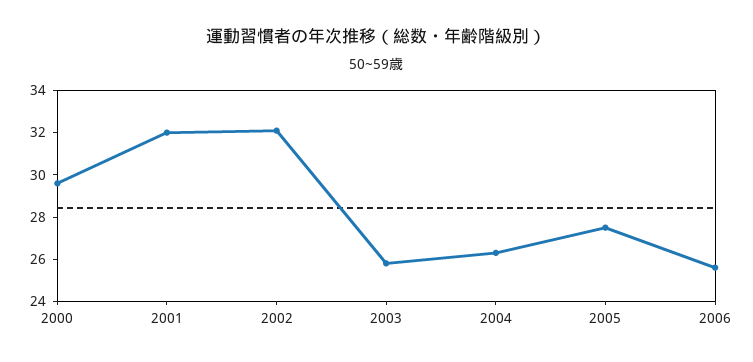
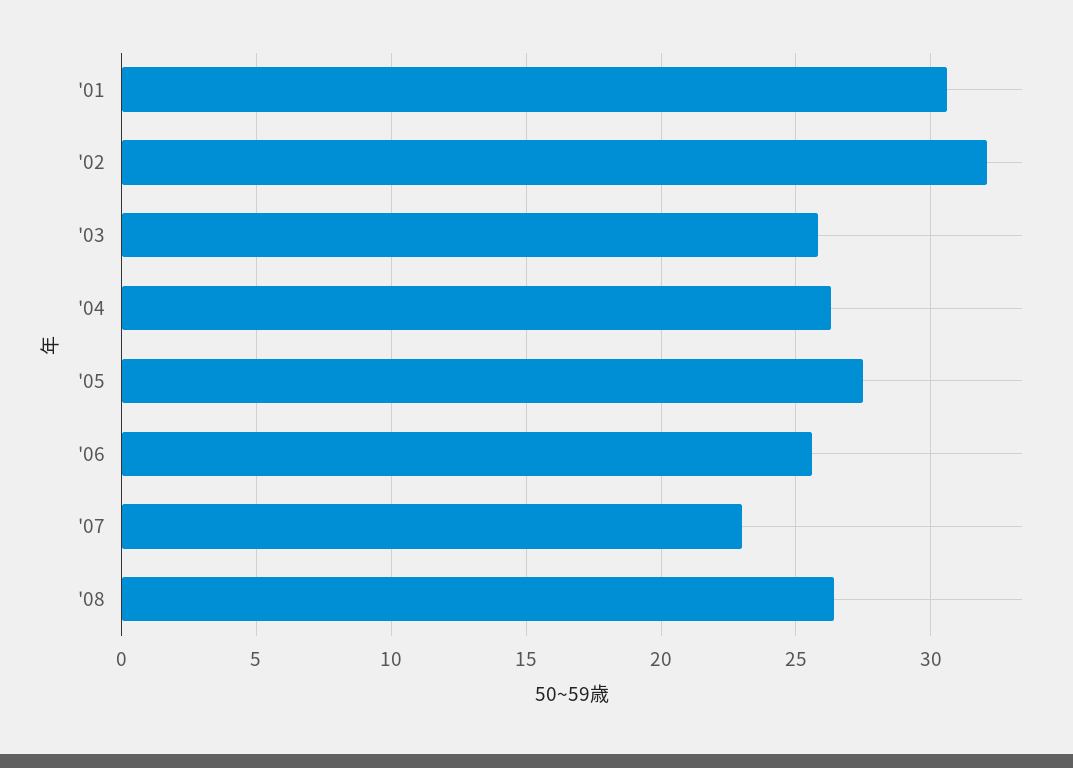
2000: 29.5 -> none
2001: 32 -> 30.5
'07: none -> 23
'08: none -> 26.5

